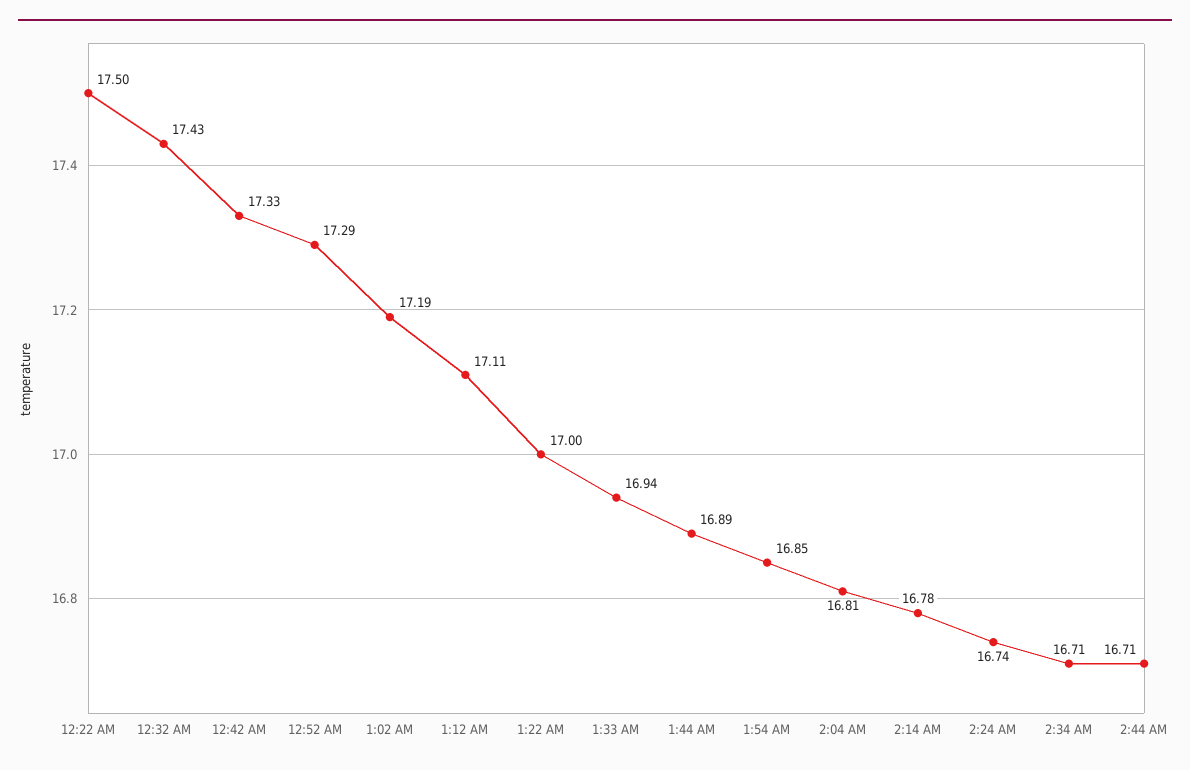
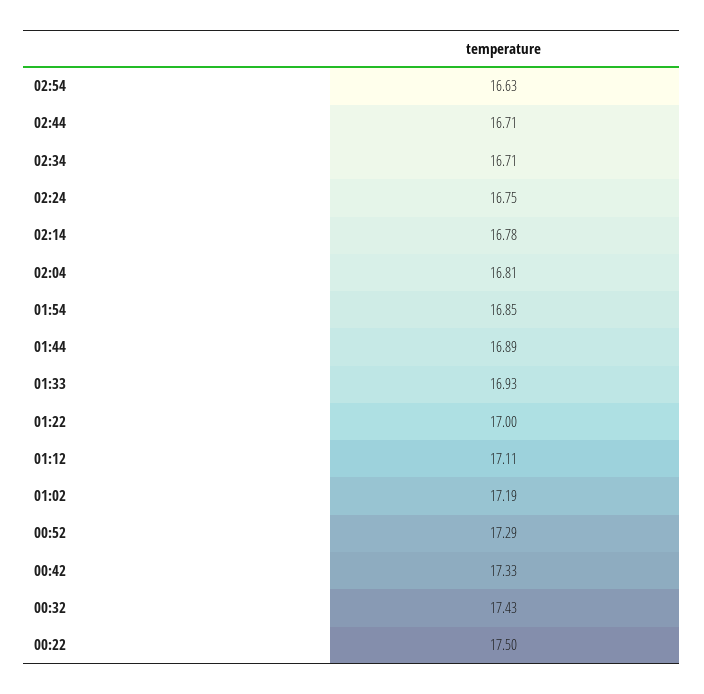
1:33 AM: 16.94 -> 16.93
2:24 AM: 16.74 -> 16.75
02:54: none -> 16.63

